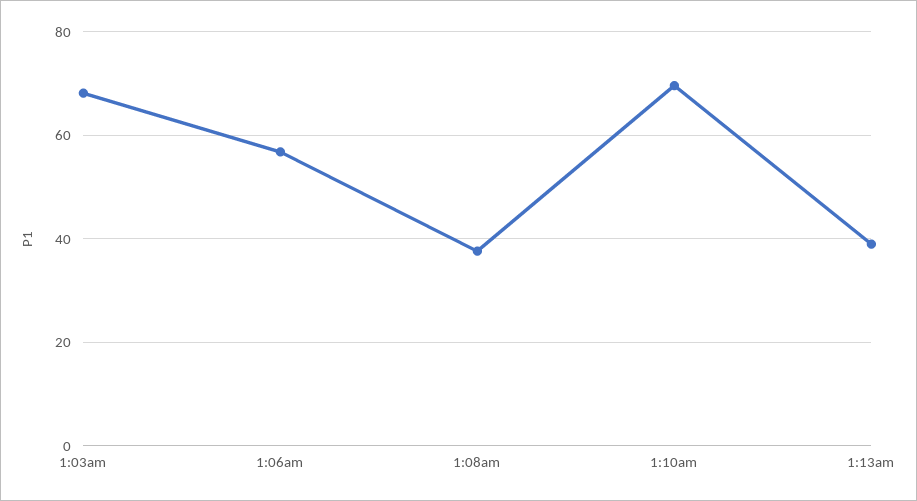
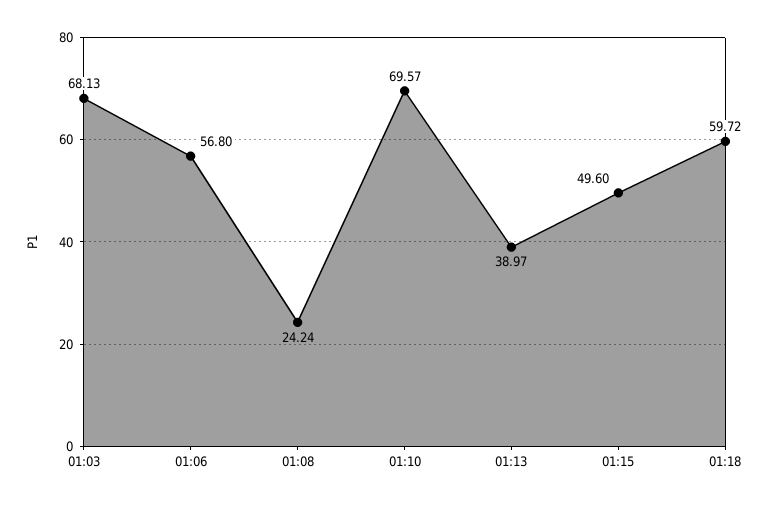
1:08am: 38 -> 24.24
01:15: none -> 49.6
01:18: none -> 59.72

